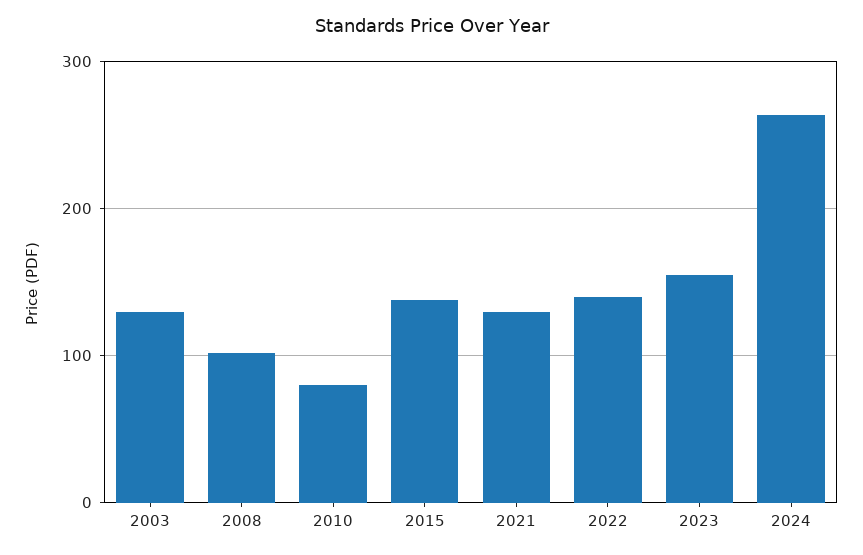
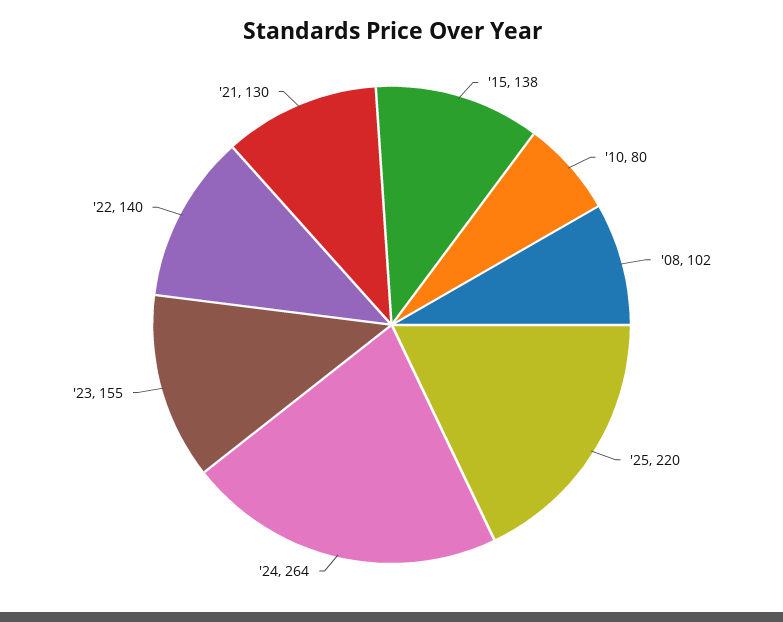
2003: 130 -> none
'25: none -> 220

